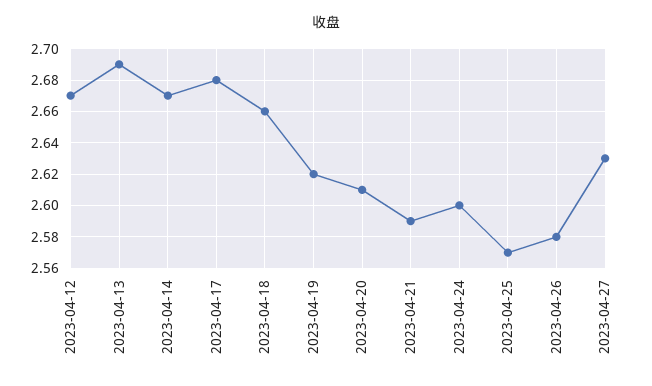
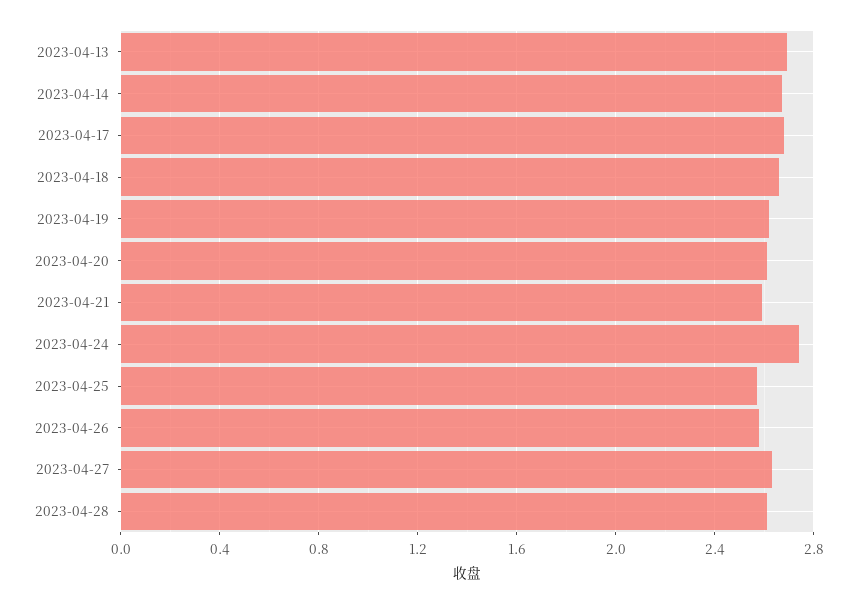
2023-04-12: 2.67 -> none
2023-04-24: 2.6 -> 2.75
2023-04-28: none -> 2.6

